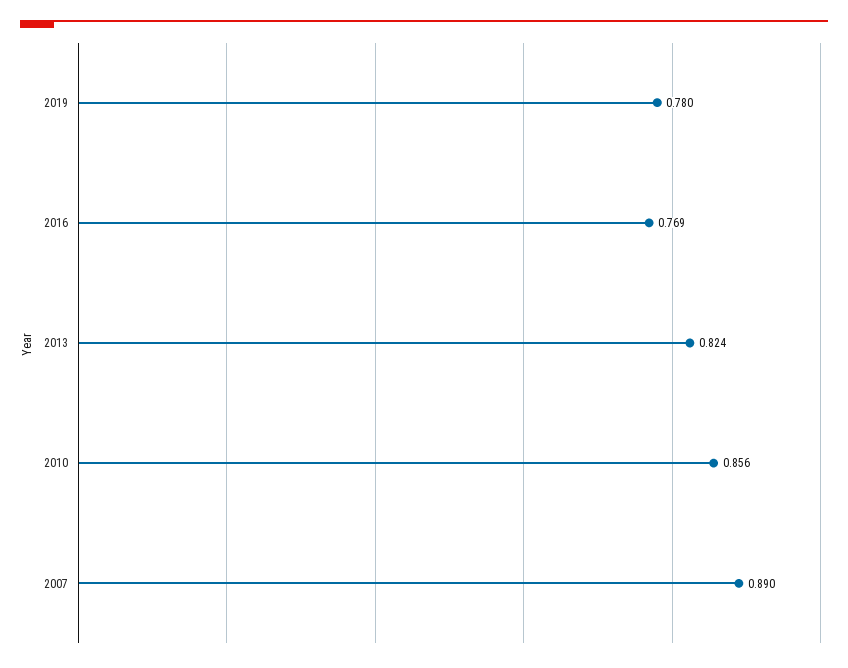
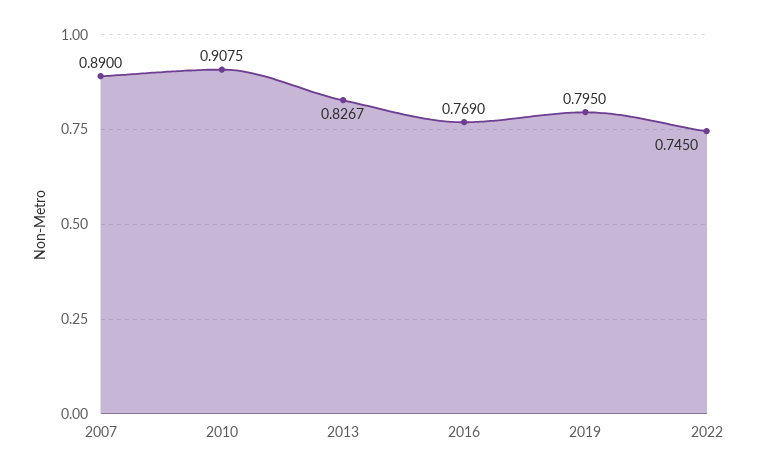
2019: 0.78 -> 0.795
2013: 0.824 -> 0.8267
2010: 0.856 -> 0.9075
2022: none -> 0.745

